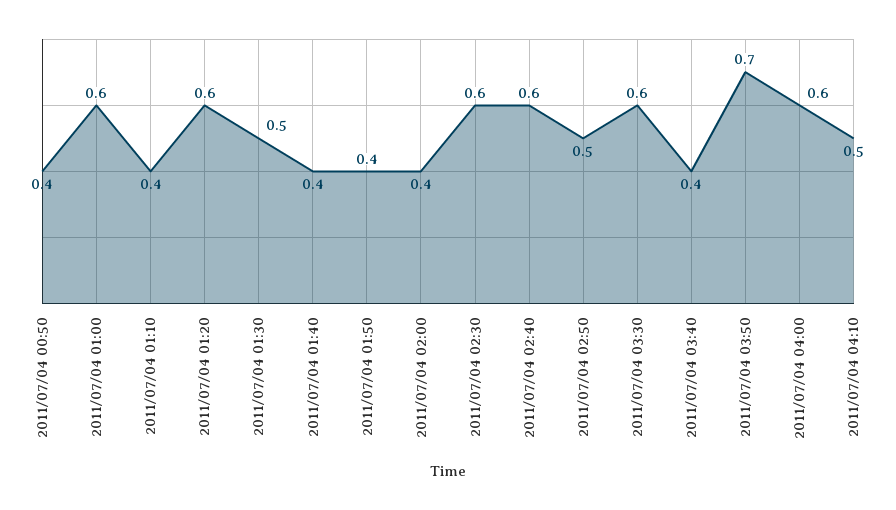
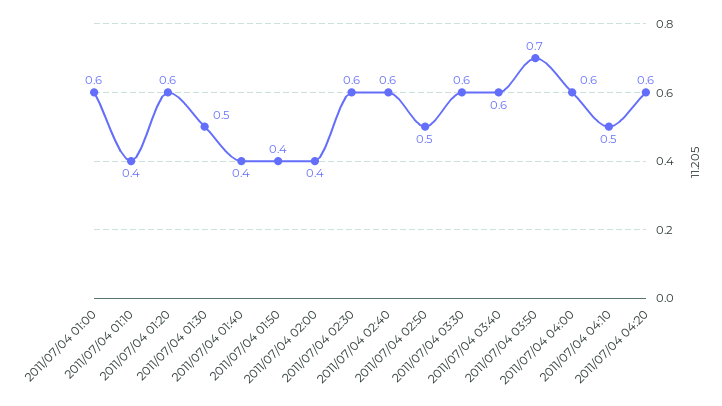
2011/07/04 00:50: 0.4 -> none
2011/07/04 03:40: 0.4 -> 0.6
2011/07/04 04:20: none -> 0.6

